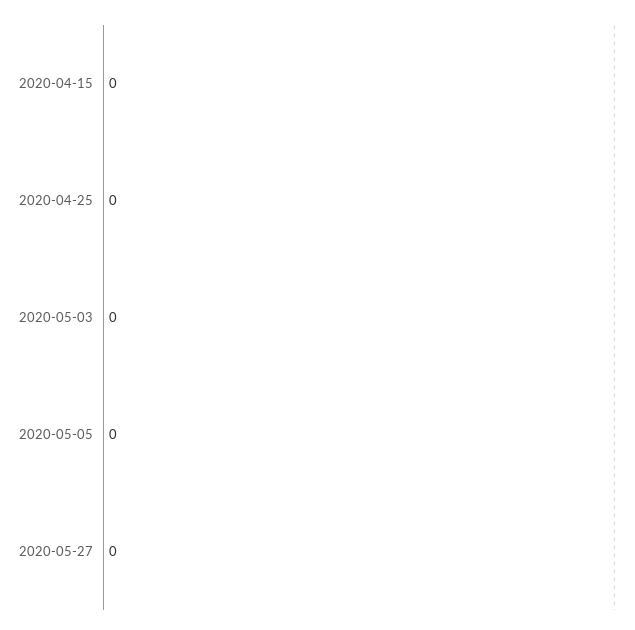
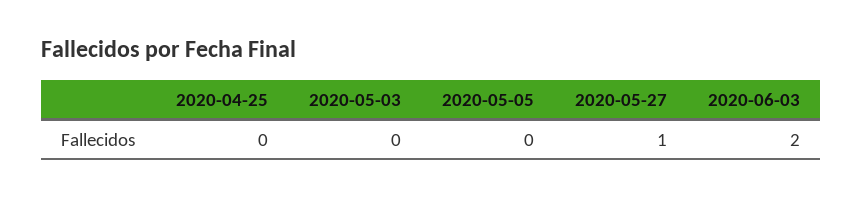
2020-04-15: 0 -> none
2020-05-27: 0 -> 1
2020-06-03: none -> 2

